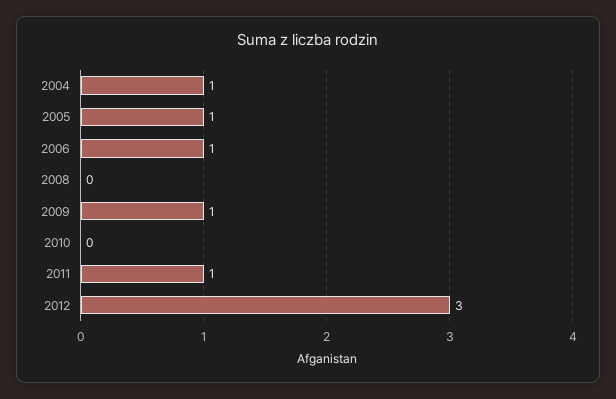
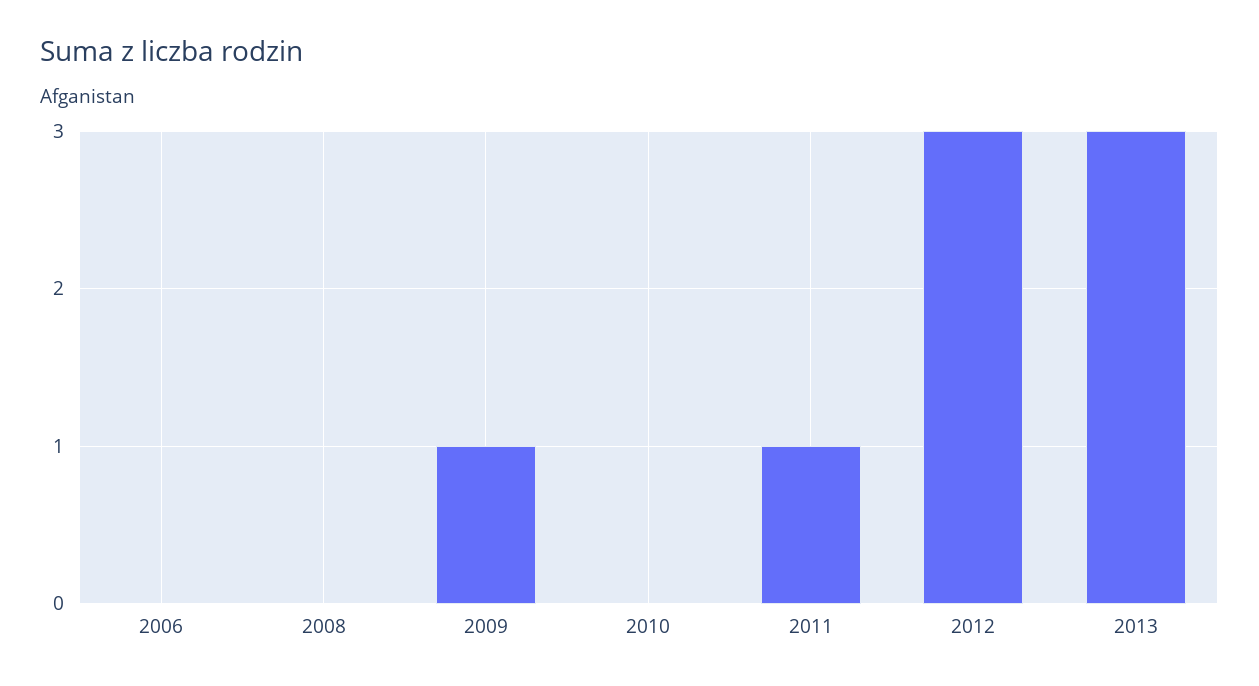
2004: 1 -> none
2005: 1 -> none
2006: 1 -> 0
2013: none -> 3

